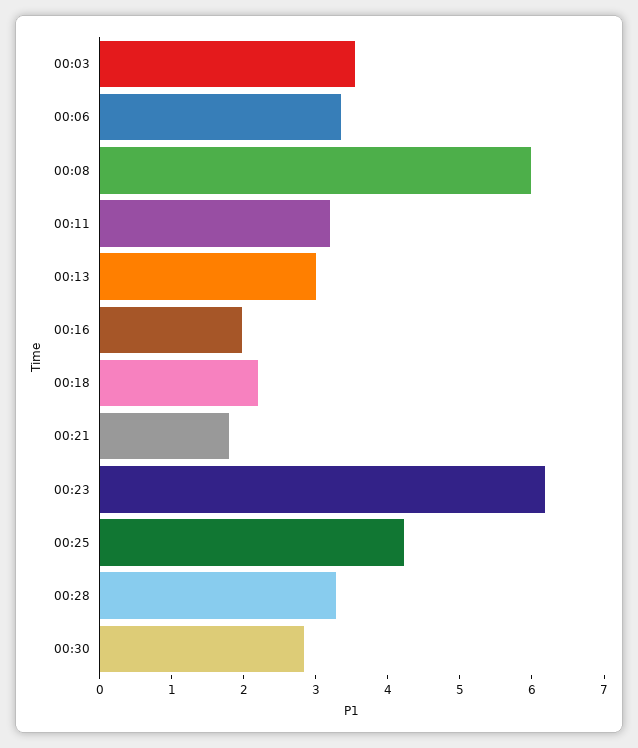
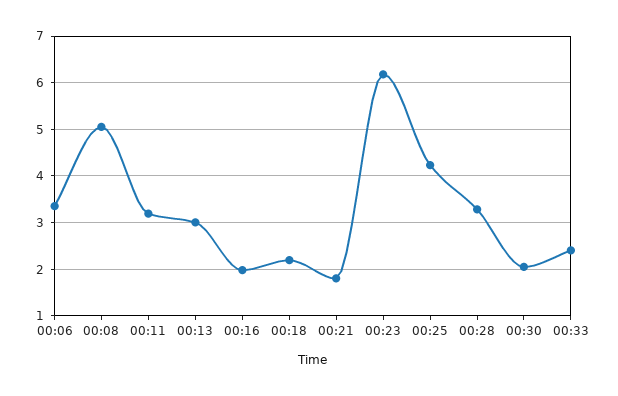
00:03: 3.6 -> none
00:08: 6 -> 5
00:30: 2.8 -> 2
00:33: none -> 2.4

